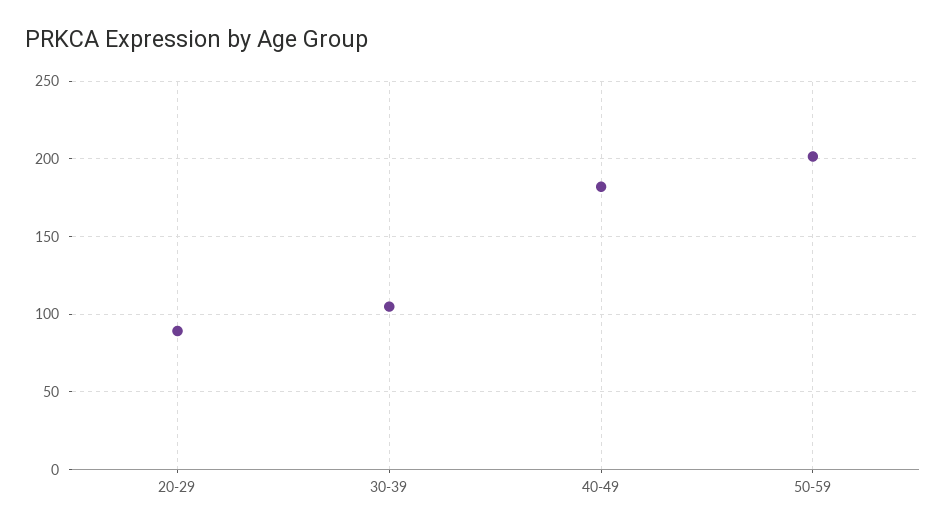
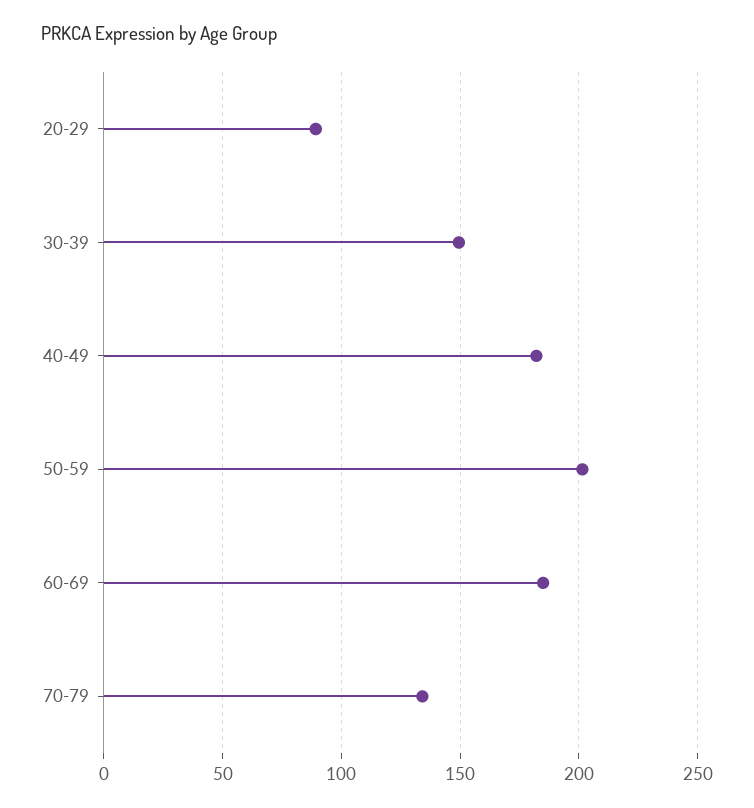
30-39: 105 -> 150
60-69: none -> 185
70-79: none -> 135

